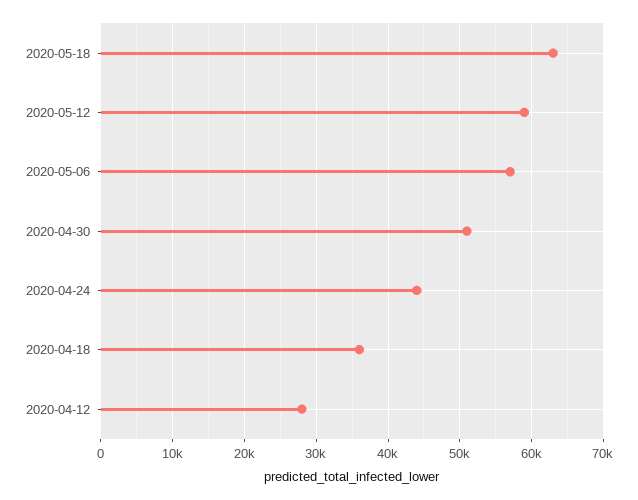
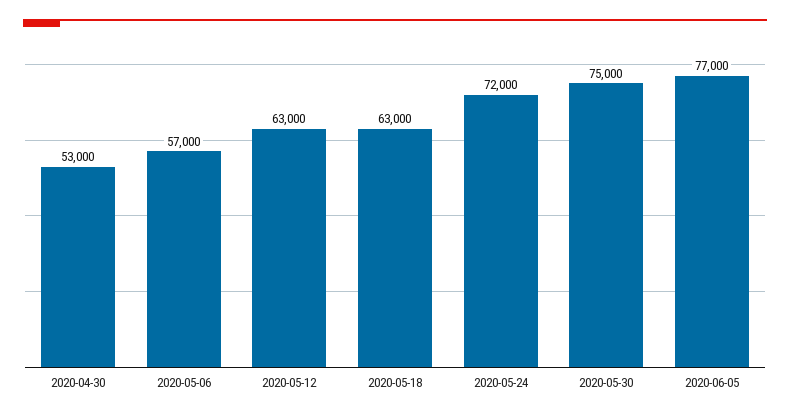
2020-05-12: 59000 -> 63000
2020-04-30: 51000 -> 53000
2020-04-24: 44000 -> none
2020-04-18: 36000 -> none
2020-04-12: 28000 -> none
2020-05-24: none -> 72000
2020-05-30: none -> 75000
2020-06-05: none -> 77000

